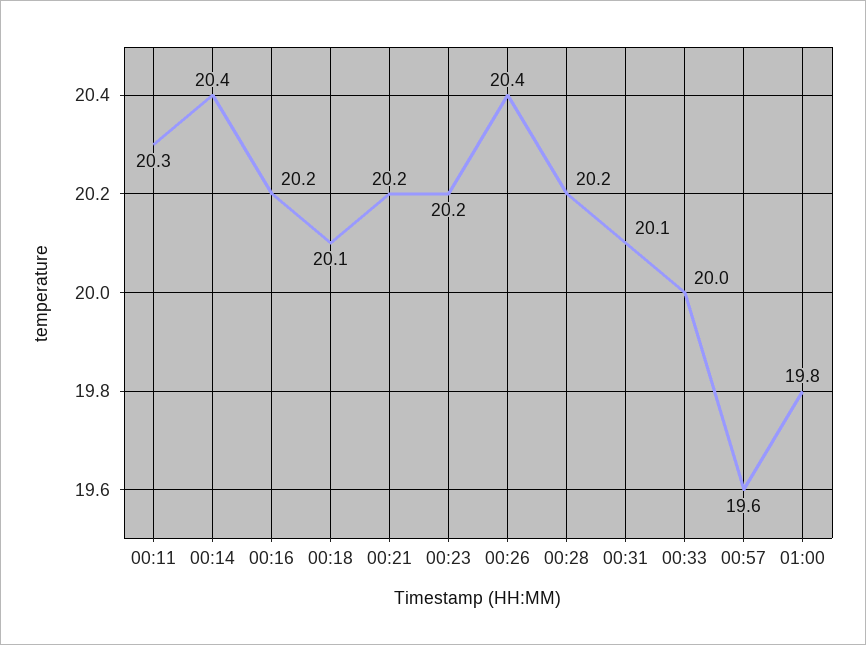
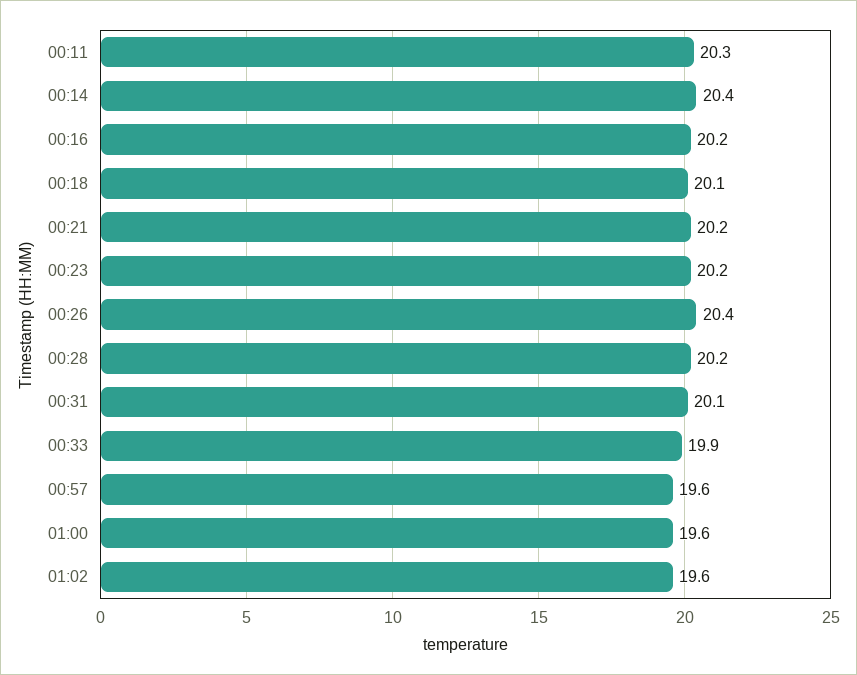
00:33: 20 -> 19.9
01:00: 19.8 -> 19.6
01:02: none -> 19.6

